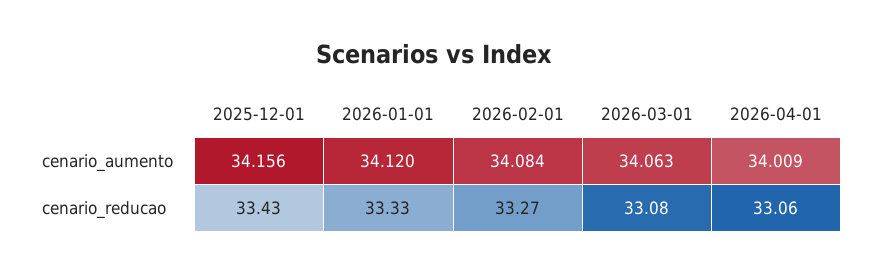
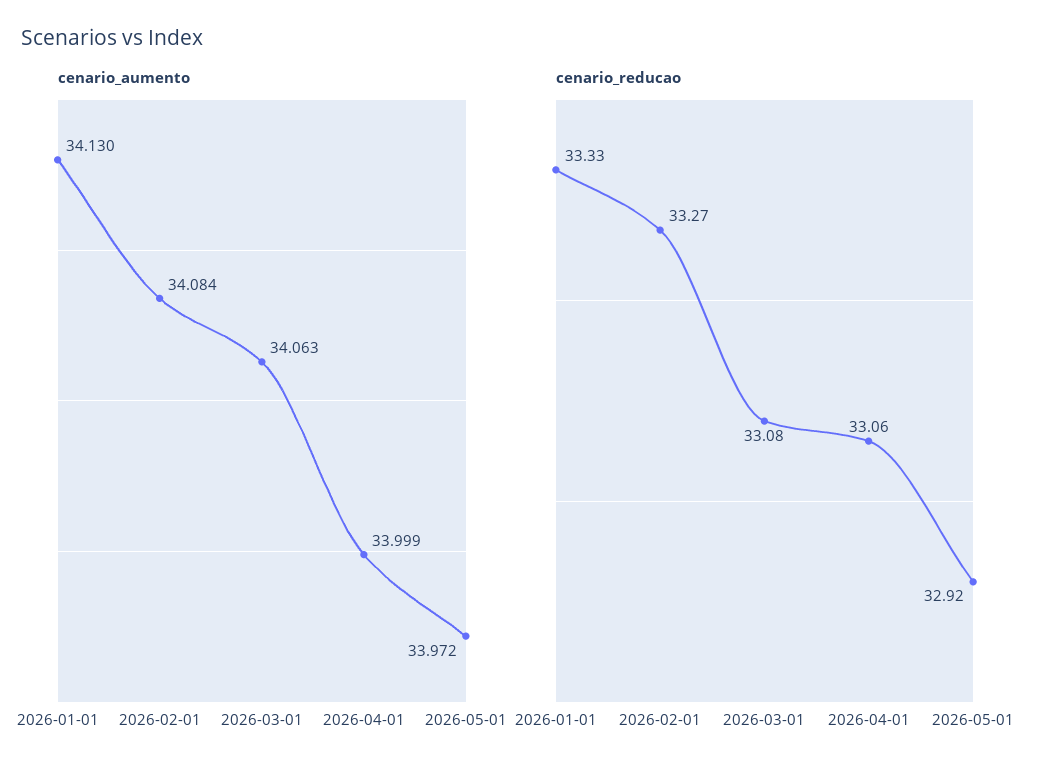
cenario_aumento, 2025-12-01: 34.156 -> none
cenario_aumento, 2026-01-01: 34.12 -> 34.13
cenario_aumento, 2026-04-01: 34.009 -> 33.999
cenario_reducao, 2025-12-01: 33.43 -> none
cenario_aumento, 2026-05-01: none -> 33.972
cenario_reducao, 2026-05-01: none -> 32.92

